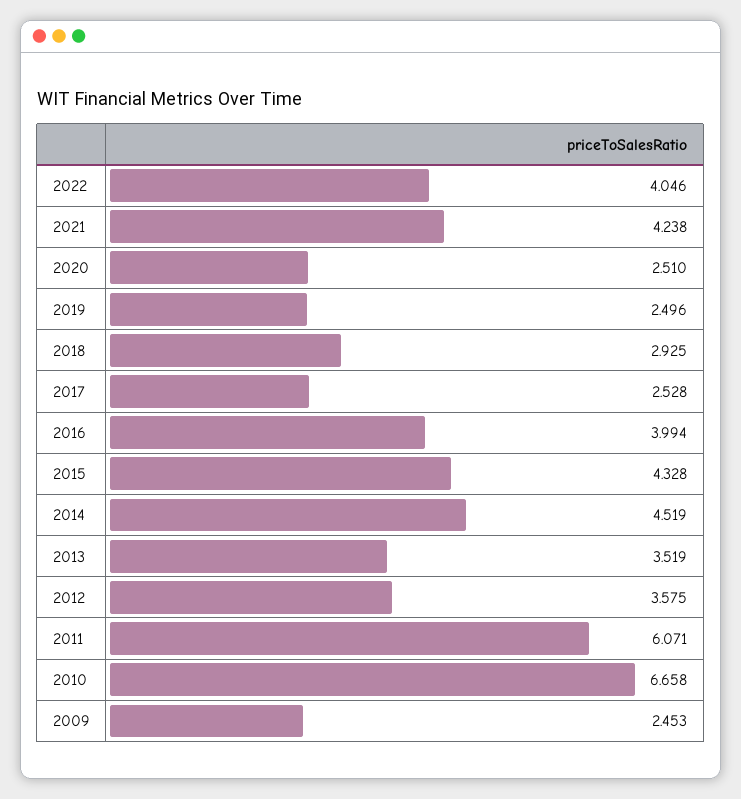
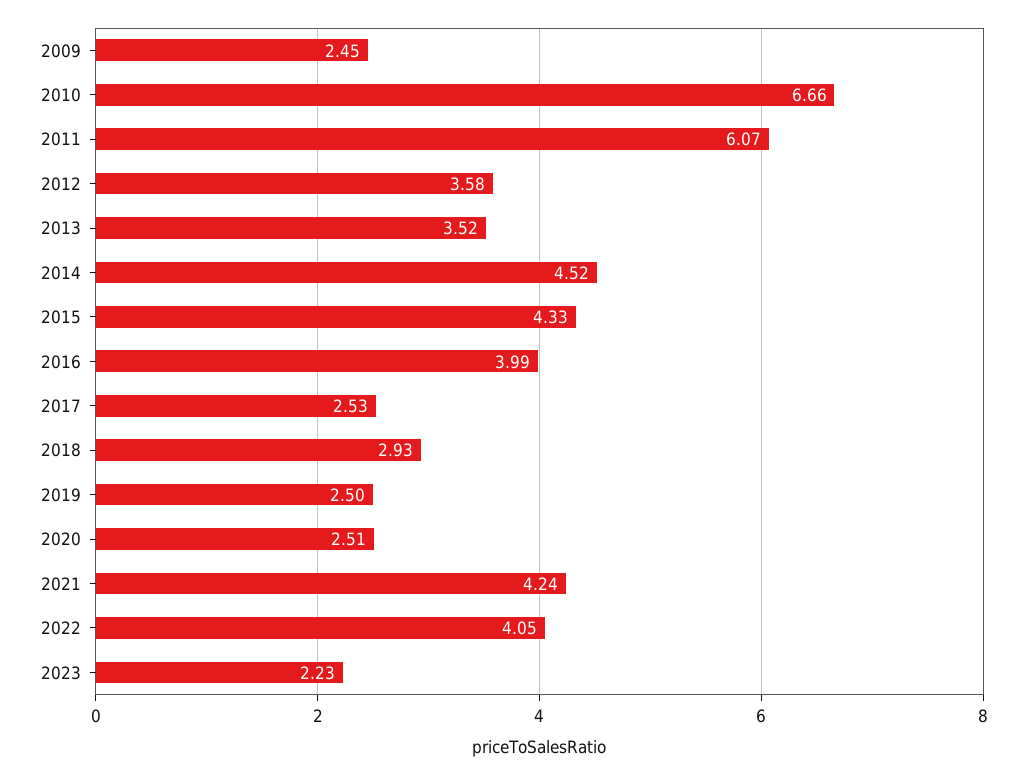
2023: none -> 2.23

